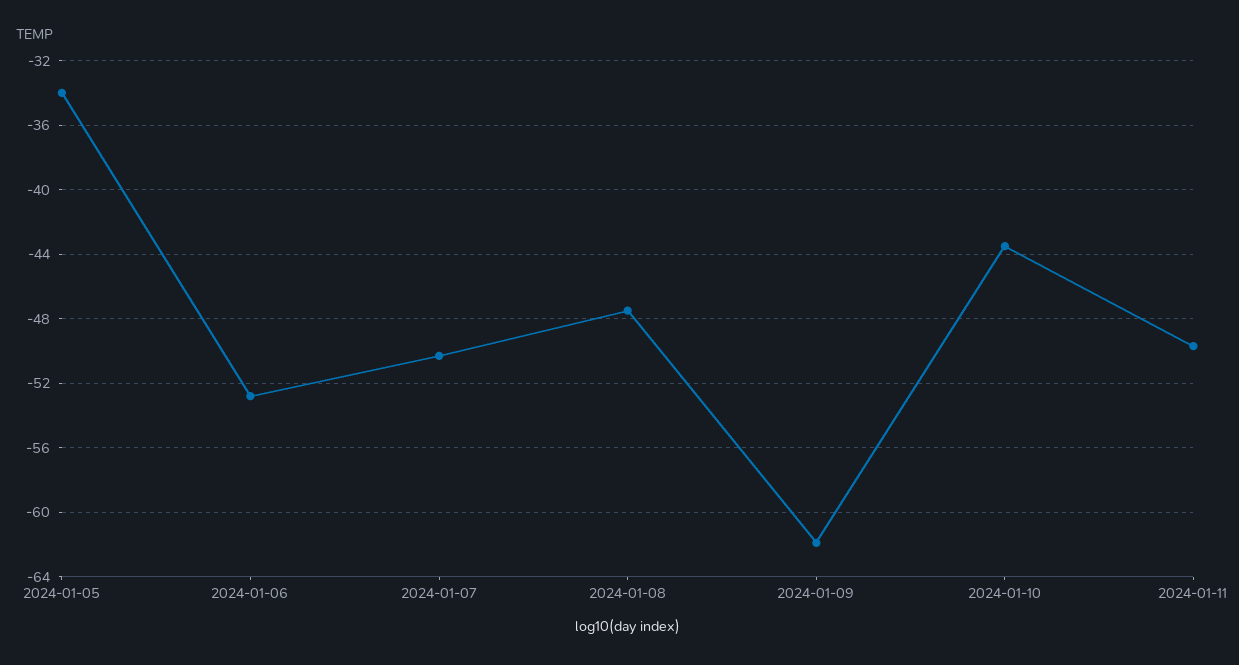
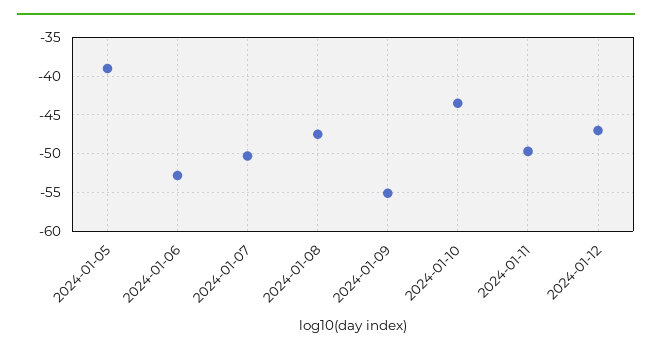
2024-01-05: -34 -> -39
2024-01-09: -62 -> -55
2024-01-12: none -> -47

